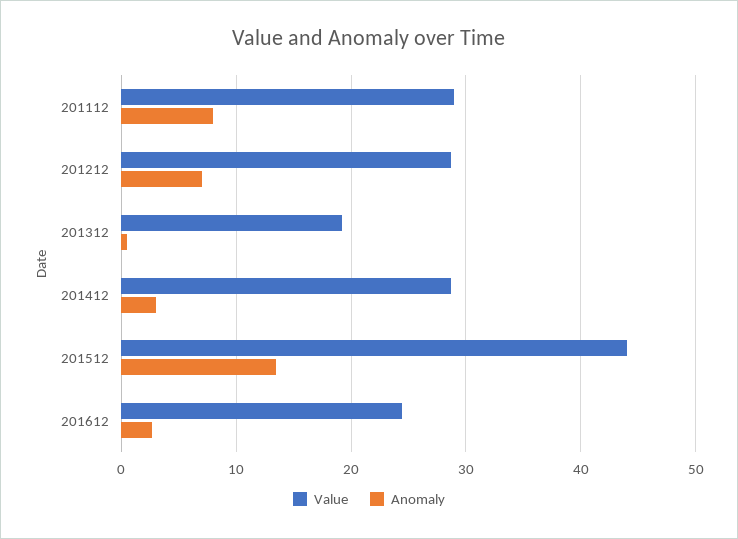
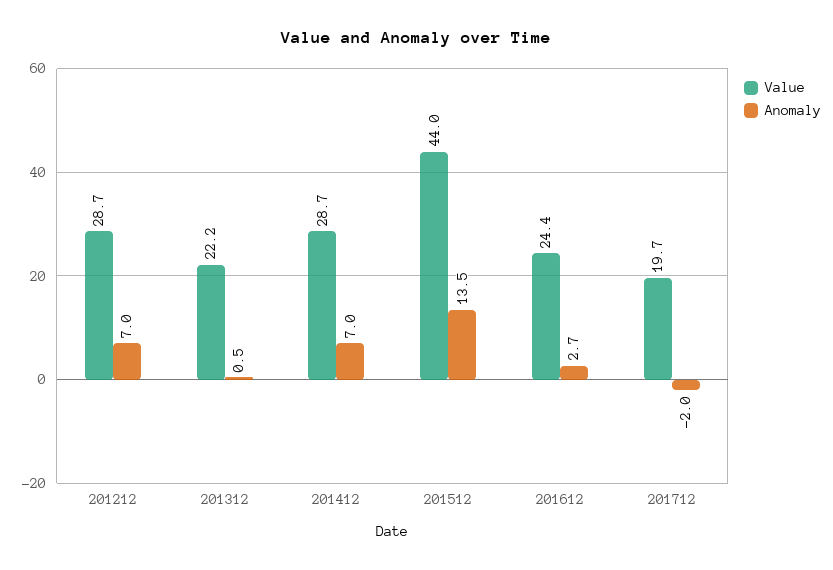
Value, 201112: 29 -> none
Anomaly, 201112: 8 -> none
Value, 201312: 19 -> 22.2
Anomaly, 201412: 3 -> 7
Value, 201712: none -> 19.7
Anomaly, 201712: none -> -2

